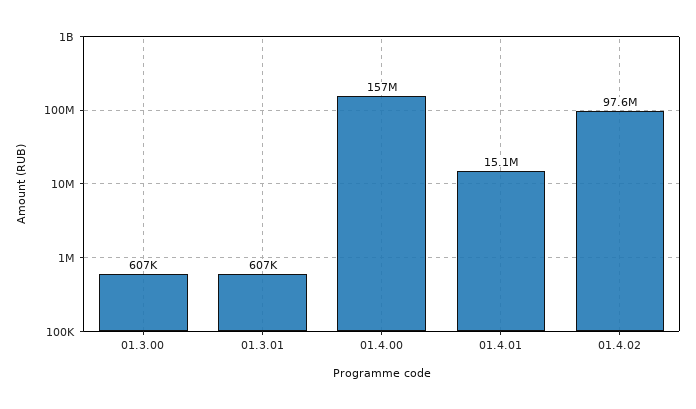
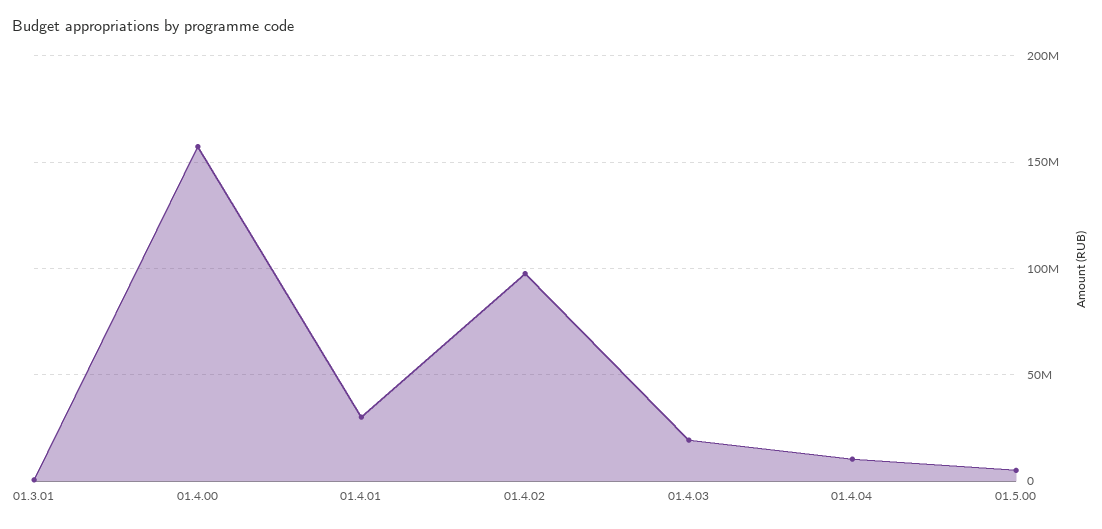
01.3.00: 607000 -> none
01.4.01: 15100000 -> 30000000
01.4.03: none -> 20000000
01.4.04: none -> 10000000
01.5.00: none -> 5000000

